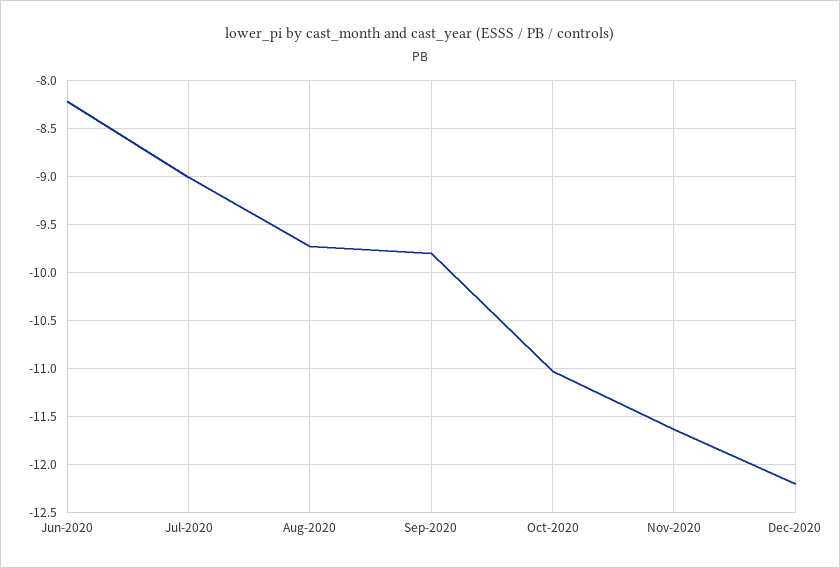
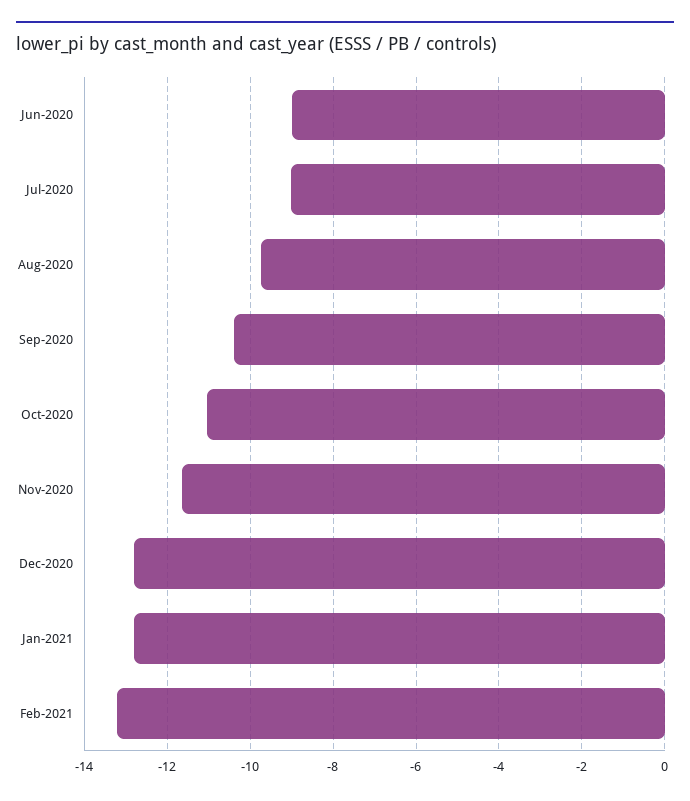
Jun-2020: -8.2 -> -9
Sep-2020: -9.8 -> -10.4
Dec-2020: -12.2 -> -12.8
Jan-2021: none -> -12.8
Feb-2021: none -> -13.2

